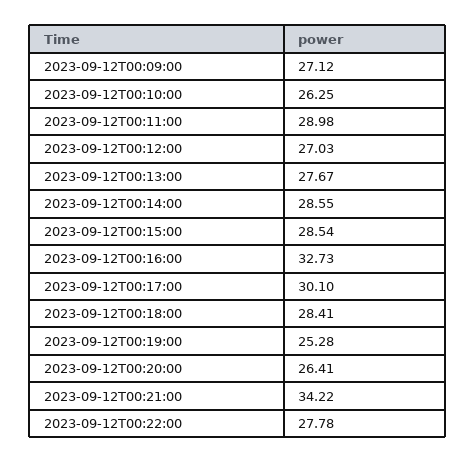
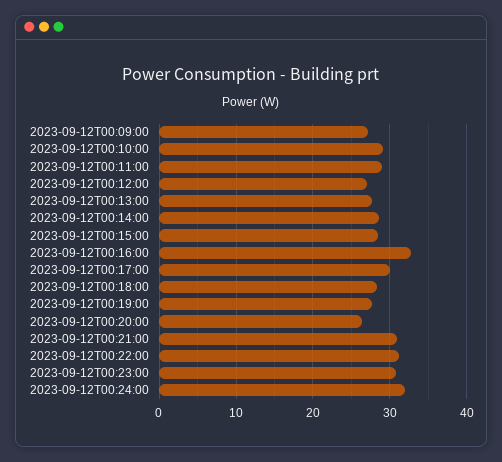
2023-09-12T00:10:00: 26.25 -> 29
2023-09-12T00:19:00: 25.28 -> 28
2023-09-12T00:21:00: 34.22 -> 31
2023-09-12T00:22:00: 27.78 -> 31
2023-09-12T00:23:00: none -> 31
2023-09-12T00:24:00: none -> 32

